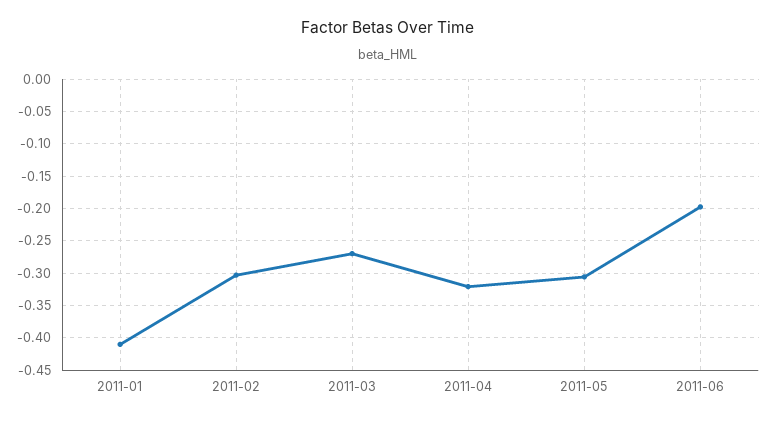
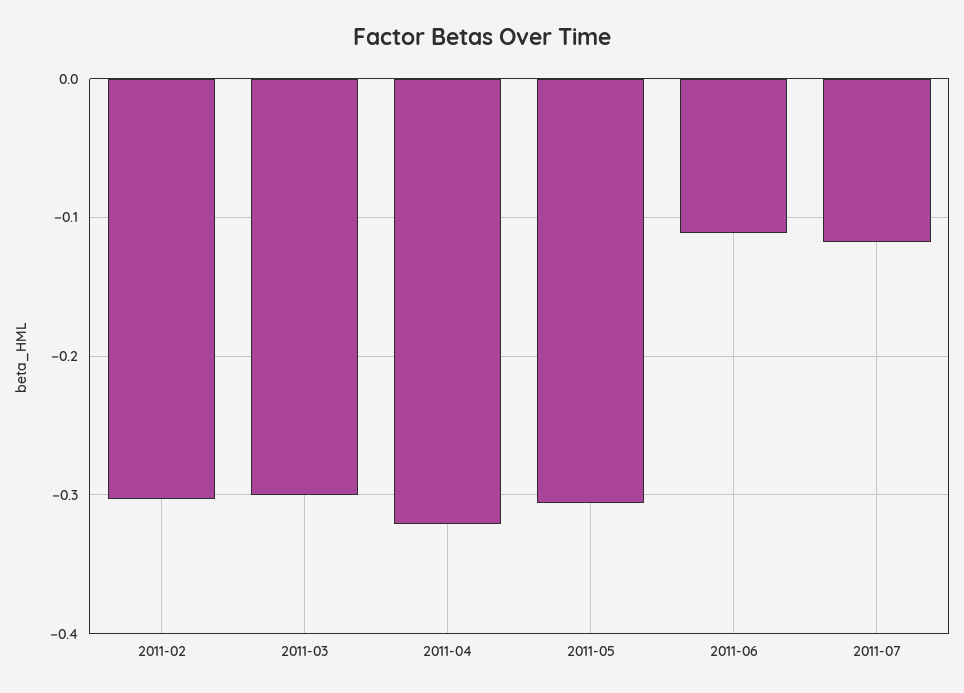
2011-01: -0.41 -> none
2011-03: -0.27 -> -0.3
2011-06: -0.2 -> -0.11
2011-07: none -> -0.12

